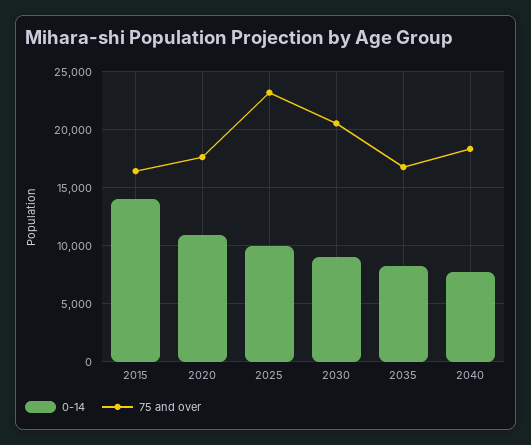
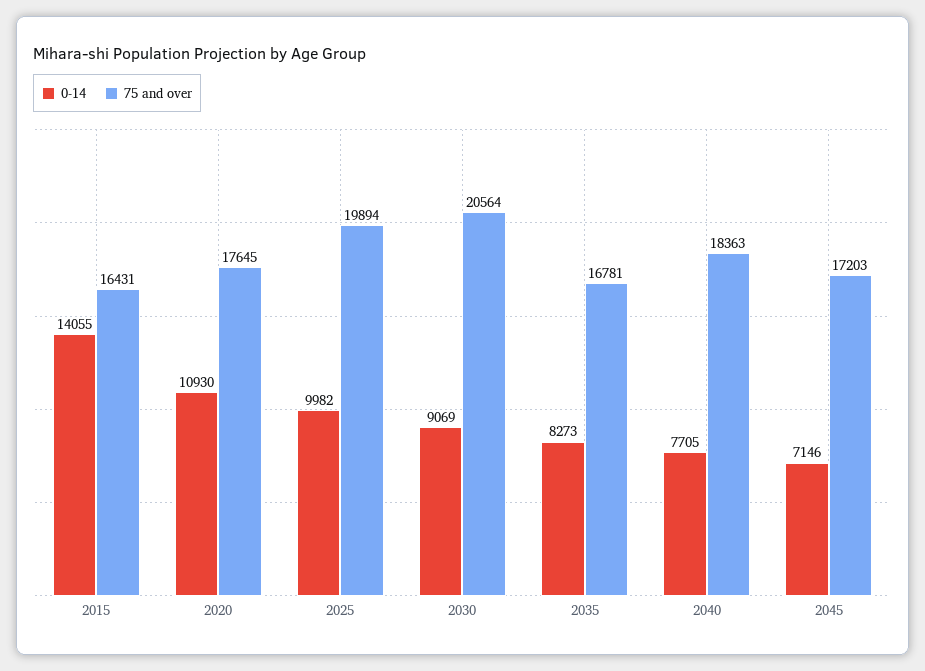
75 and over, 2025: 23000 -> 19894
0-14, 2045: none -> 7146
75 and over, 2045: none -> 17203

